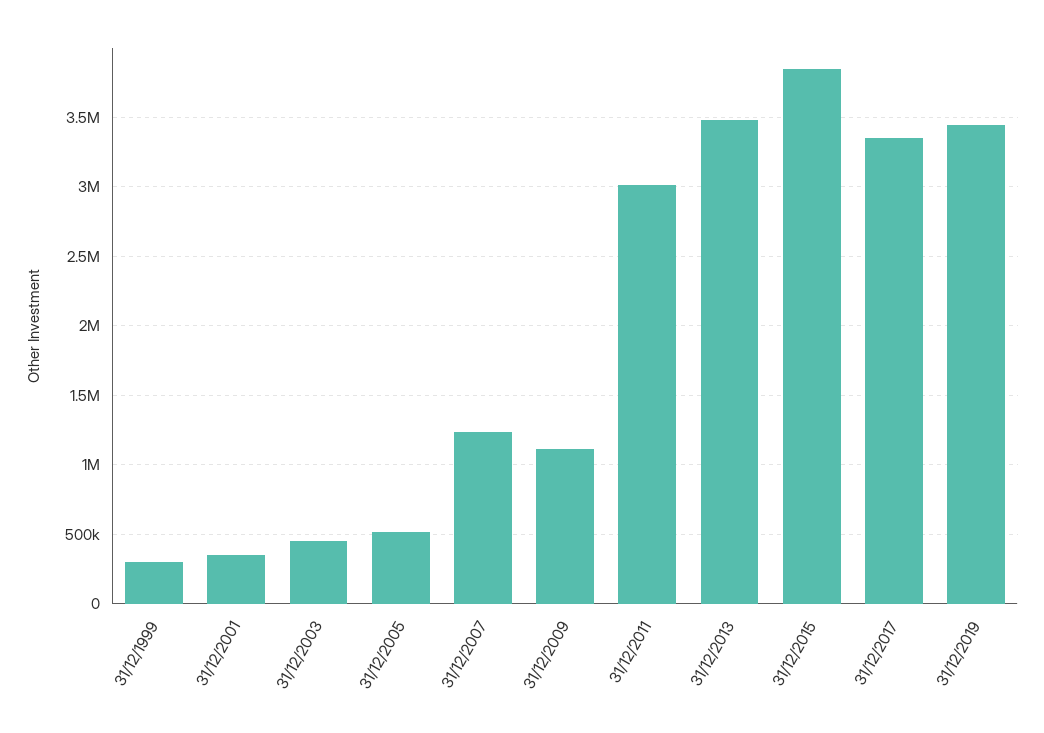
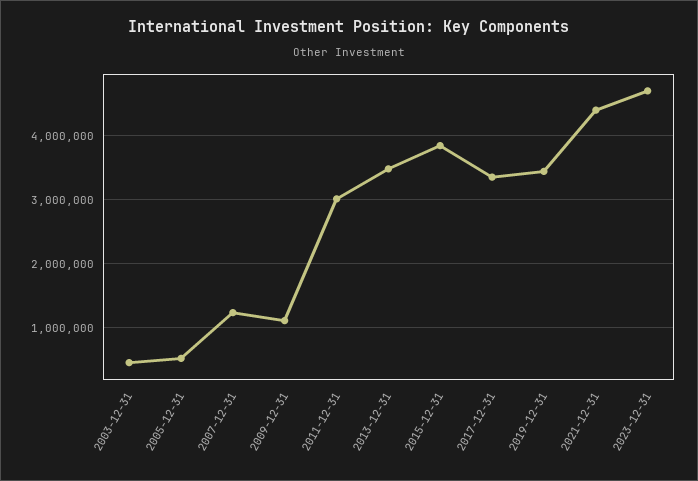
31/12/1999: 300000 -> none
31/12/2001: 350000 -> none
2021-12-31: none -> 4400000
2023-12-31: none -> 4700000

